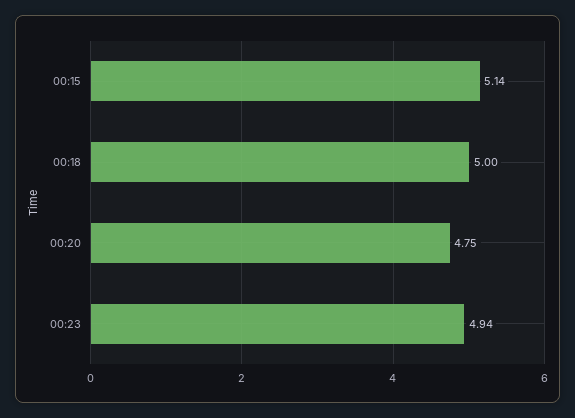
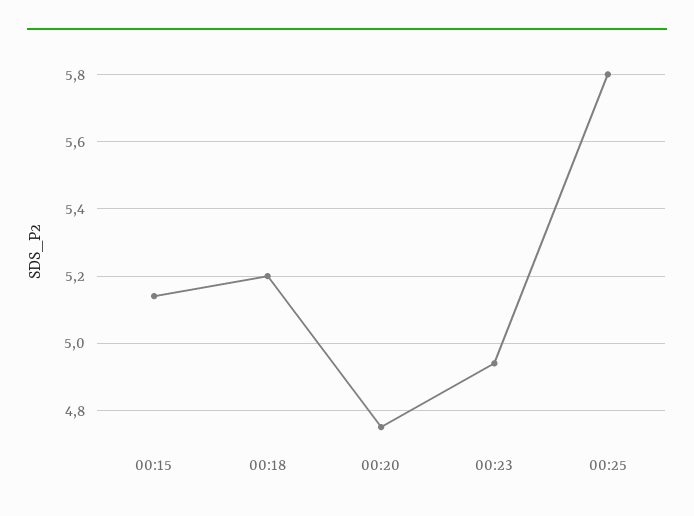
00:18: 5 -> 5.2
00:25: none -> 5.8

